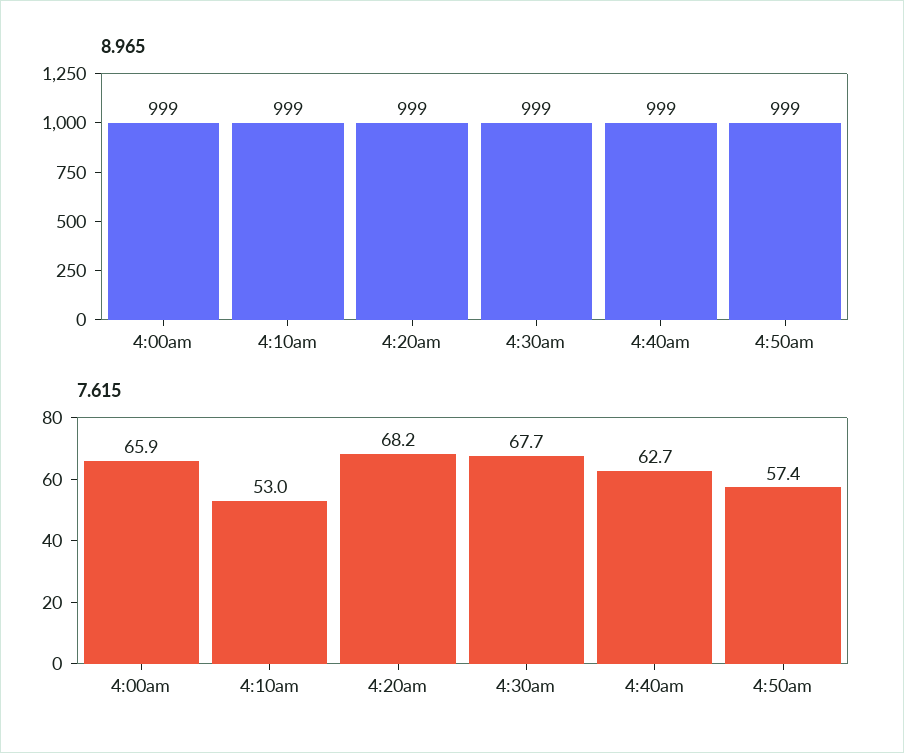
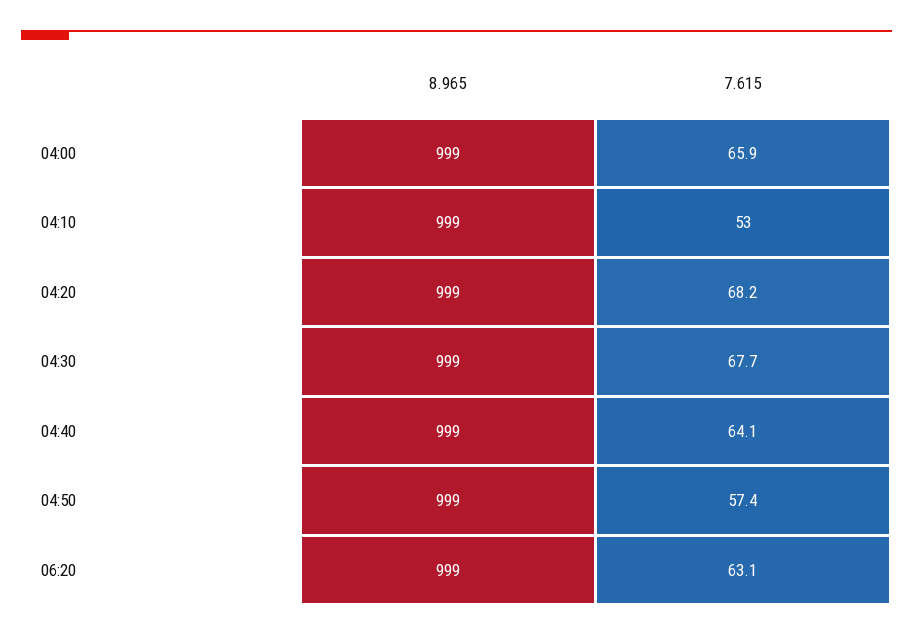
7.615, 4:40am: 62.7 -> 64.1
8.965, 06:20: none -> 999
7.615, 06:20: none -> 63.1

